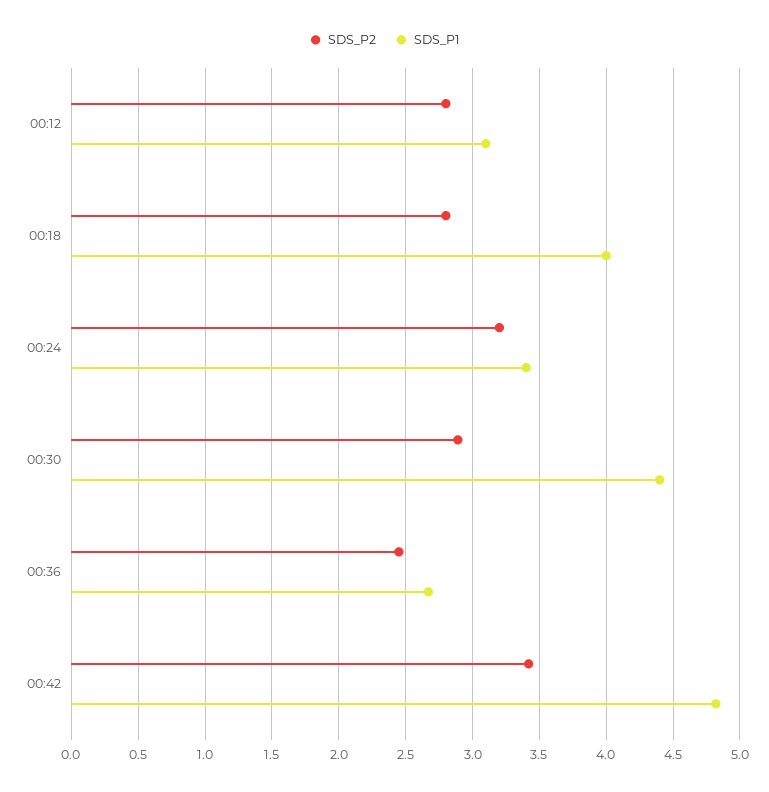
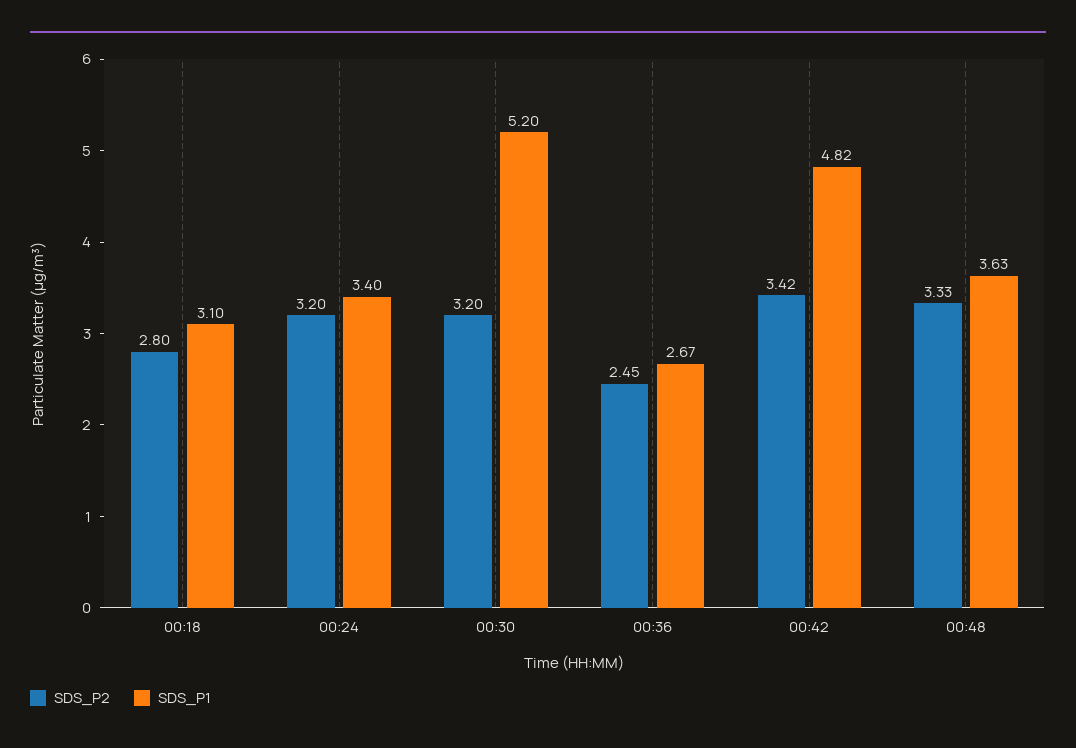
SDS_P2, 00:12: 2.8 -> none
SDS_P1, 00:12: 3.1 -> none
SDS_P1, 00:18: 4 -> 3.1
SDS_P2, 00:30: 2.9 -> 3.2
SDS_P1, 00:30: 4.4 -> 5.2
SDS_P2, 00:48: none -> 3.33
SDS_P1, 00:48: none -> 3.63

